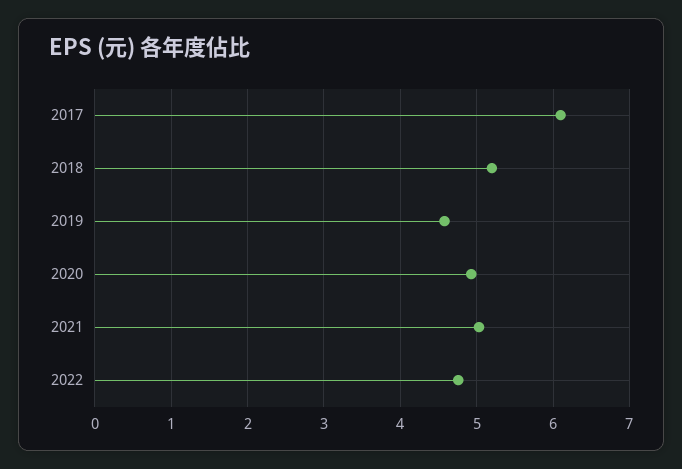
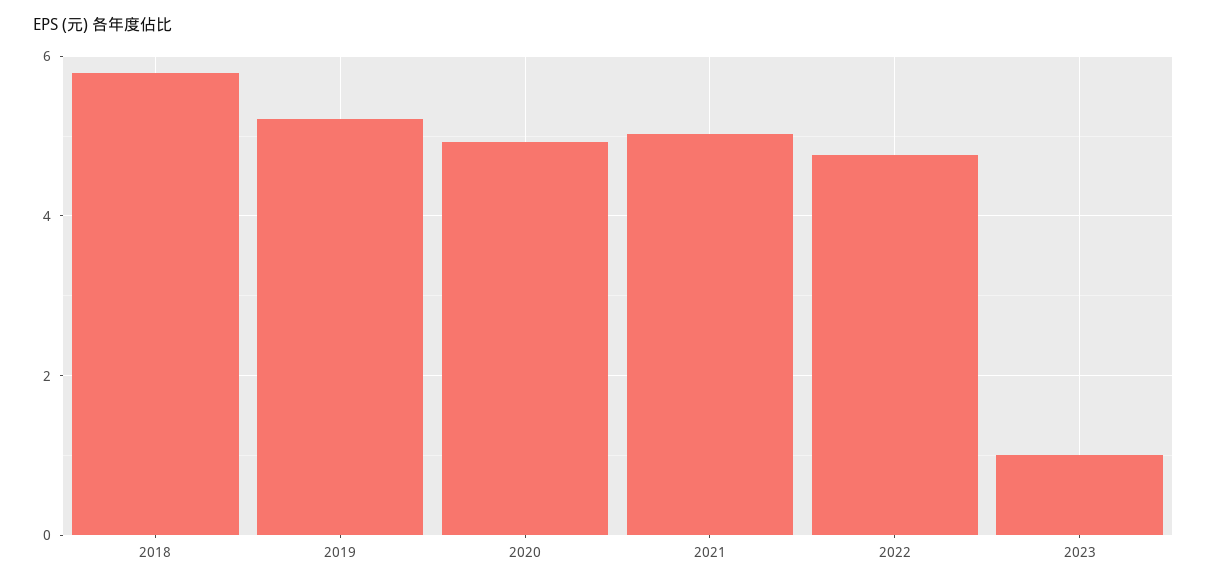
2017: 6.1 -> none
2018: 5.2 -> 5.8
2019: 4.6 -> 5.2
2023: none -> 1

